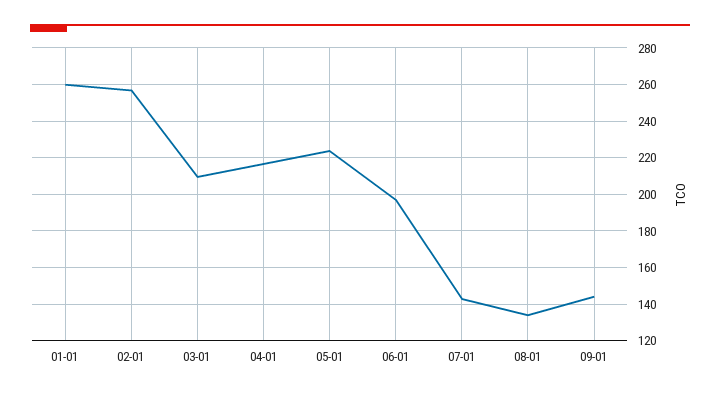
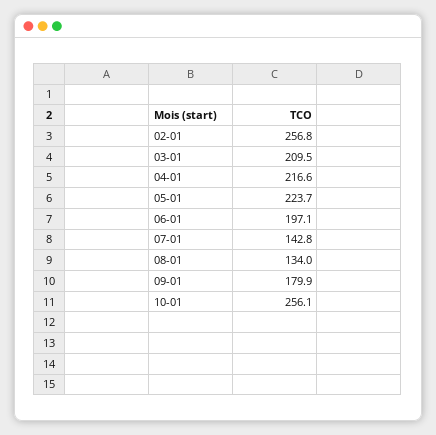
01-01: 260 -> none
09-01: 145 -> 179.9
10-01: none -> 256.1

